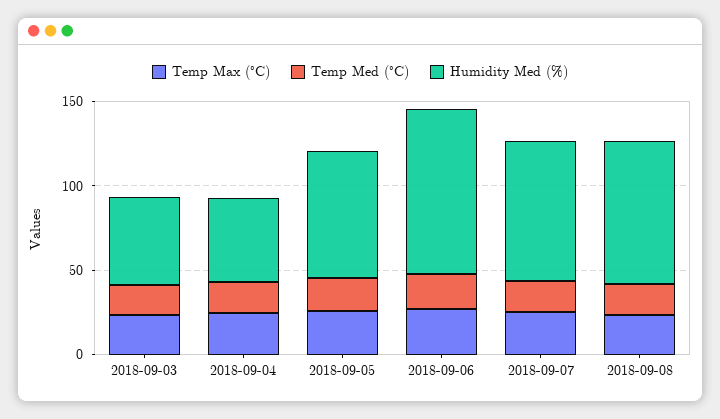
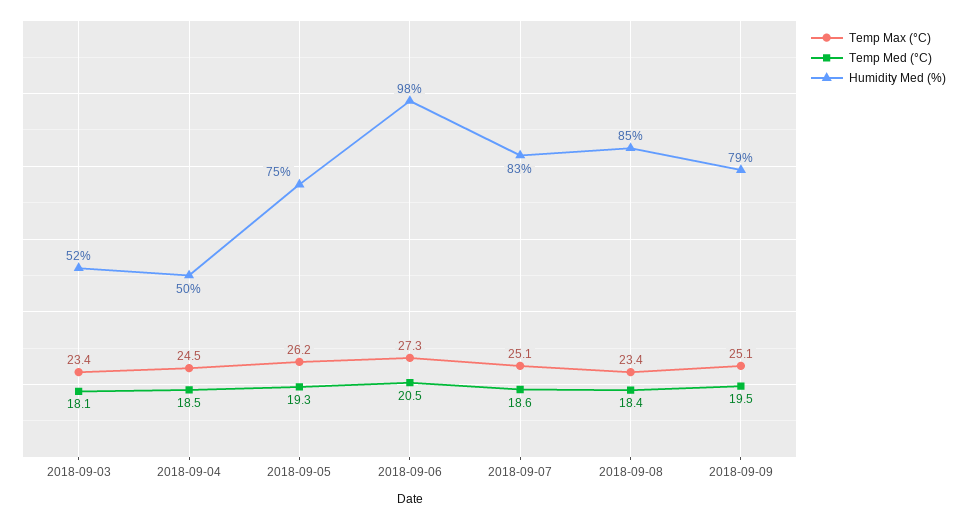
Temp Max (°C), 2018-09-09: none -> 25.1
Temp Med (°C), 2018-09-09: none -> 19.5
Humidity Med (%), 2018-09-09: none -> 79

